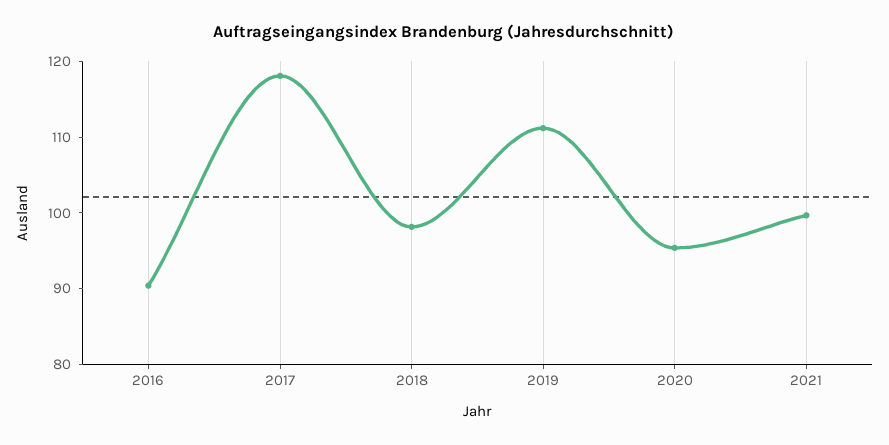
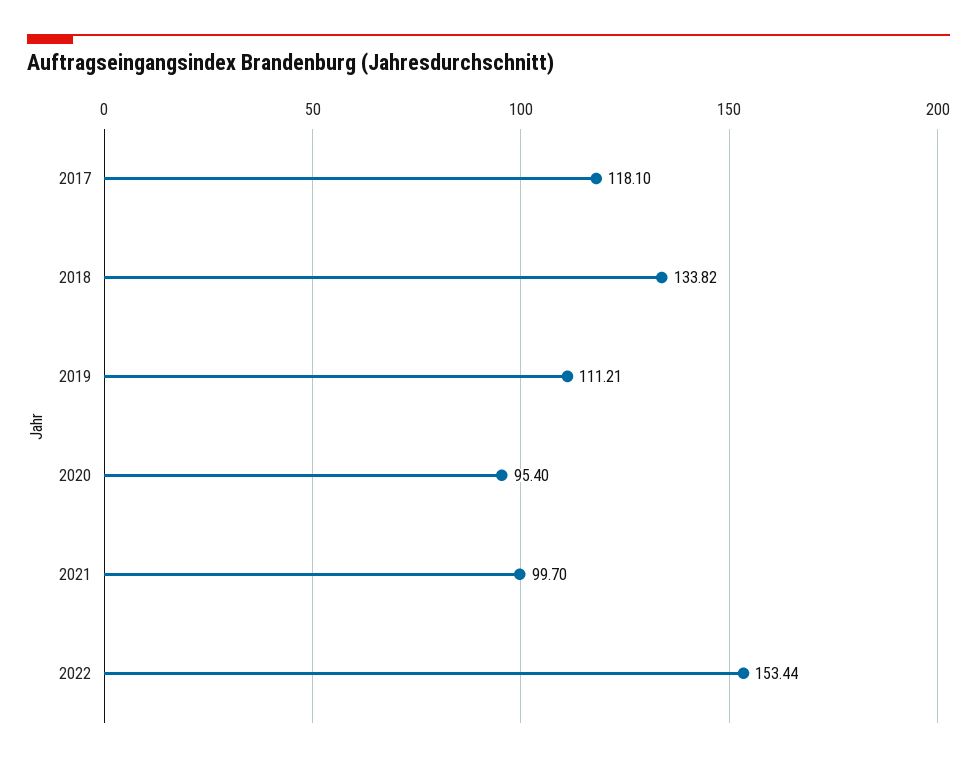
2016: 90 -> none
2018: 98 -> 133.82
2022: none -> 153.44

